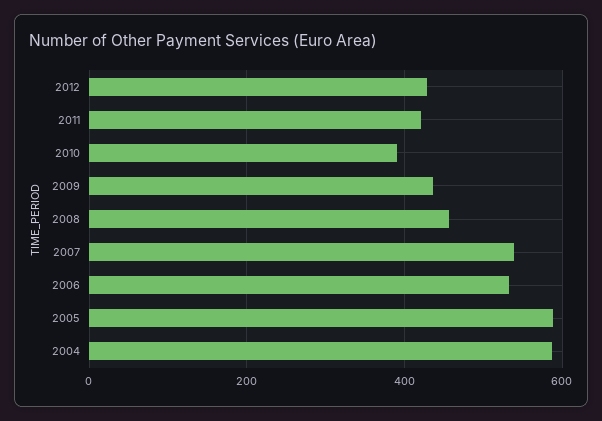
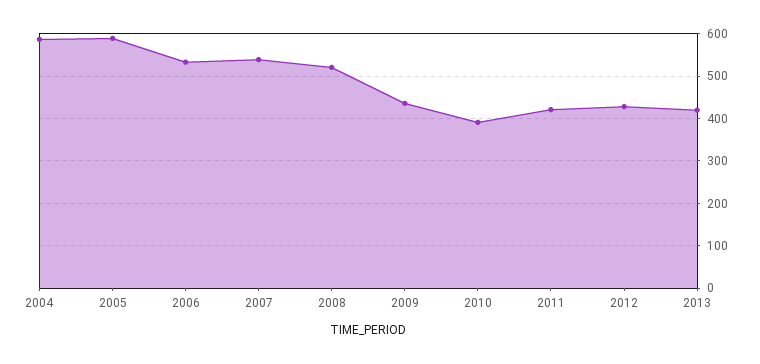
2008: 460 -> 520
2013: none -> 420

